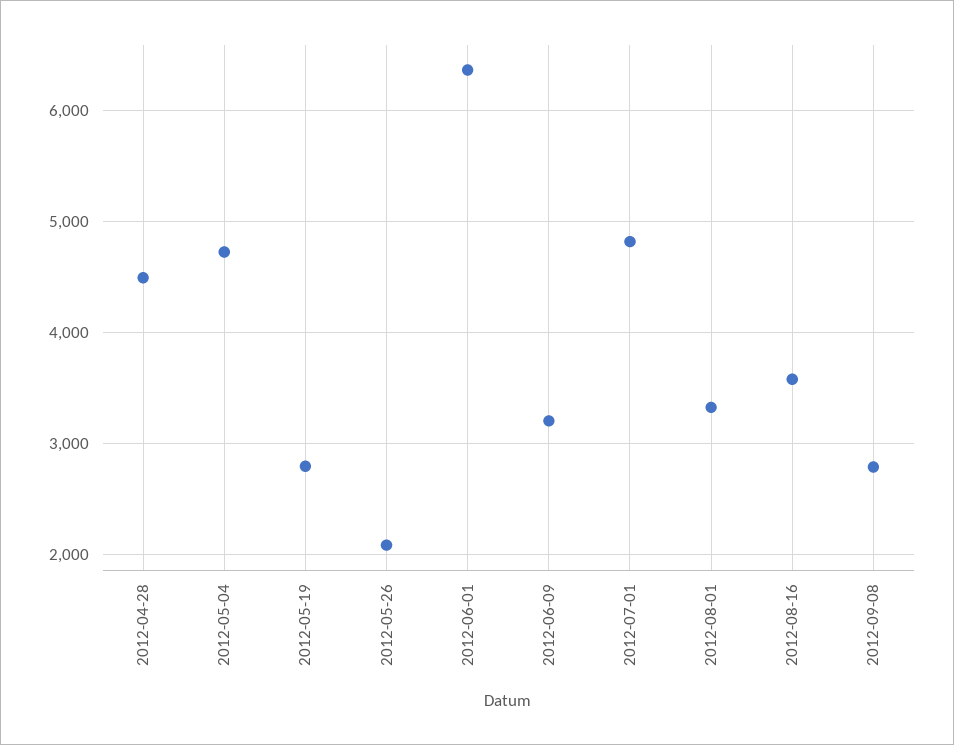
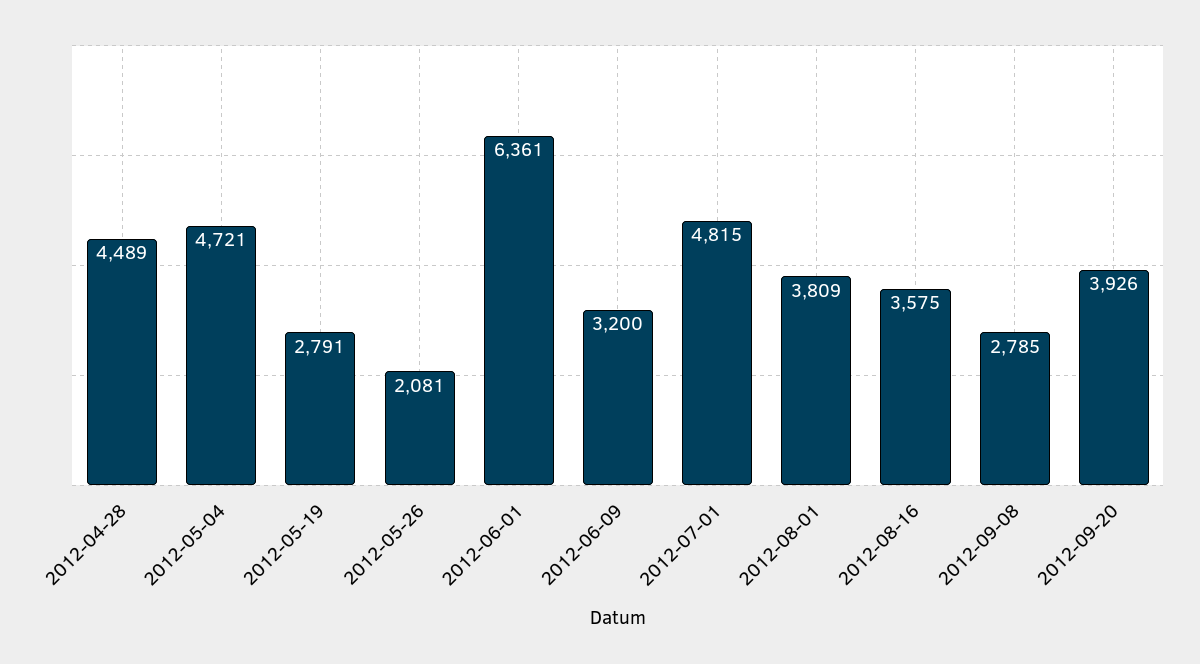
2012-08-01: 3300 -> 3809
2012-09-20: none -> 3926

